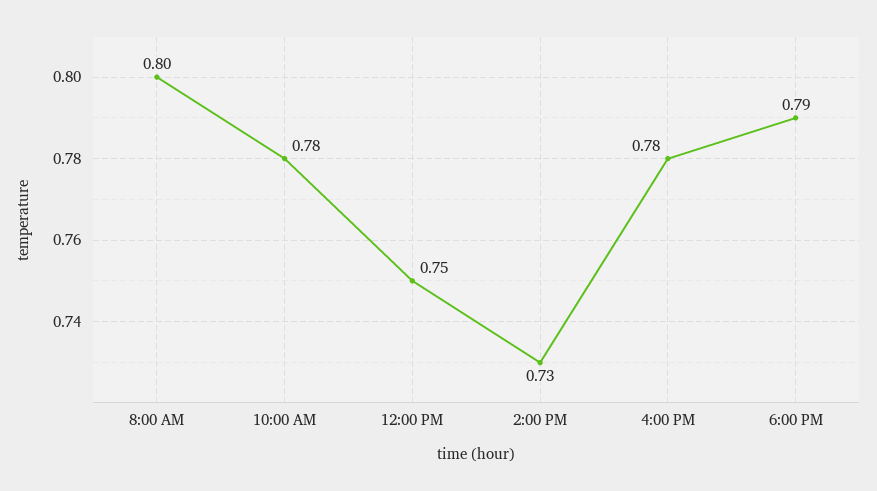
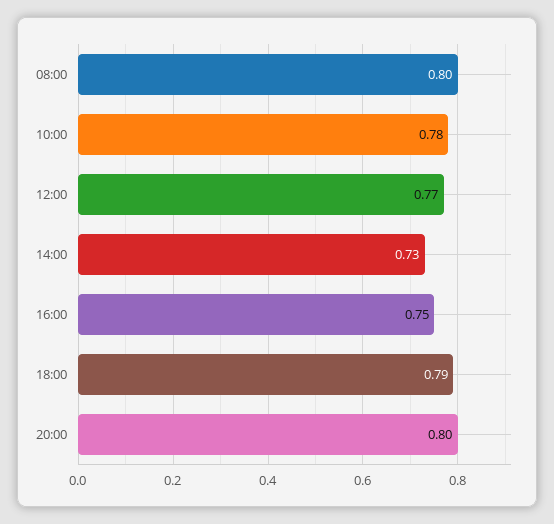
12:00 PM: 0.75 -> 0.77
4:00 PM: 0.78 -> 0.75
20:00: none -> 0.8

